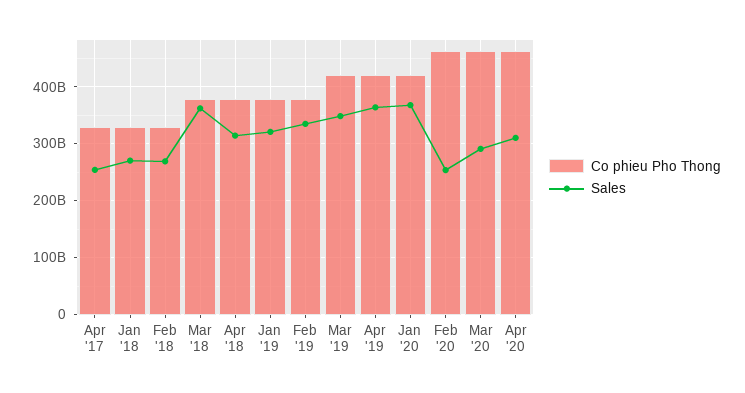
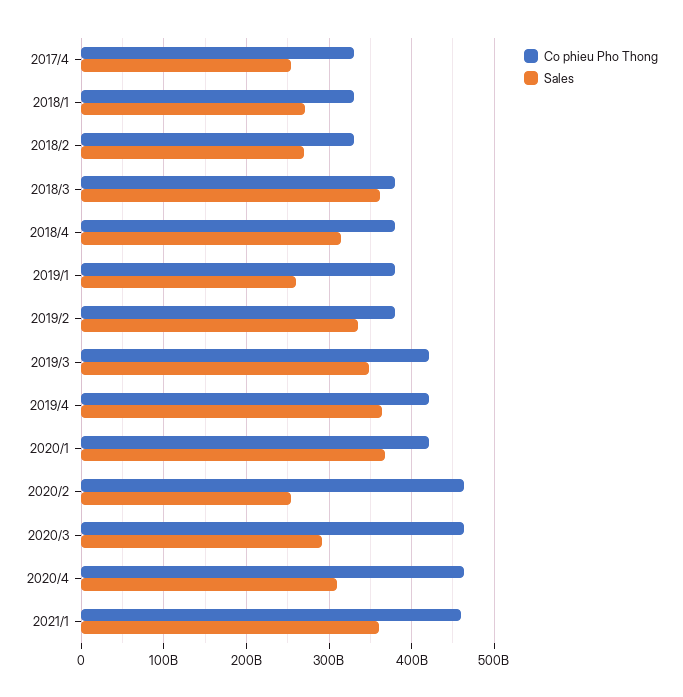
Sales, Jan '19: 320000000000 -> 260000000000
Co phieu Pho Thong, 2021/1: none -> 460000000000
Sales, 2021/1: none -> 360000000000

